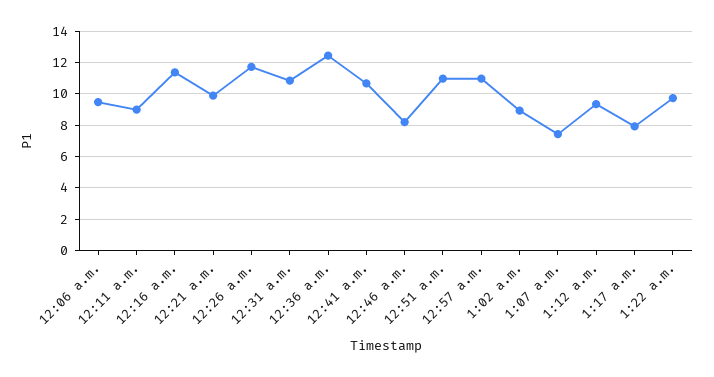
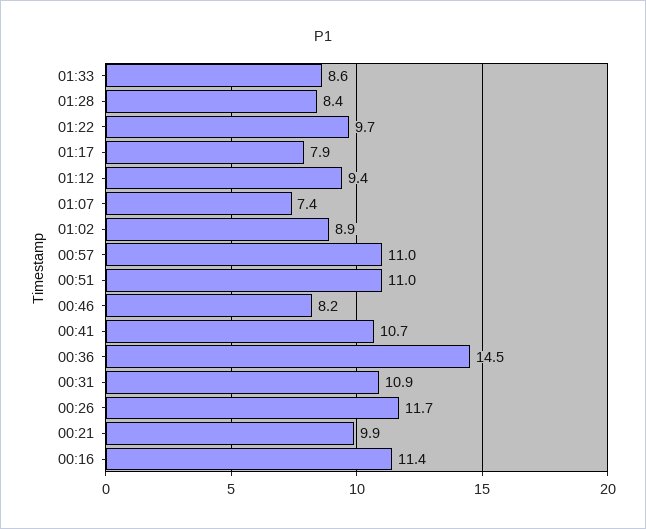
12:06 a.m.: 9.5 -> none
12:11 a.m.: 9 -> none
12:36 a.m.: 12.5 -> 14.5
01:33: none -> 8.6
01:28: none -> 8.4

